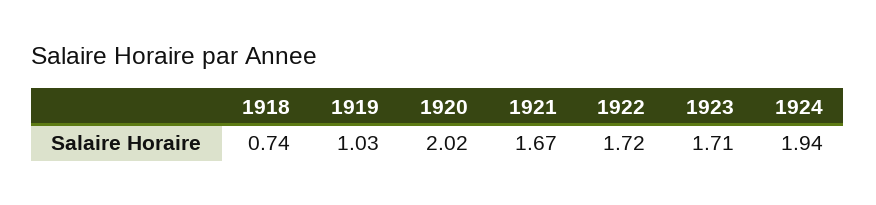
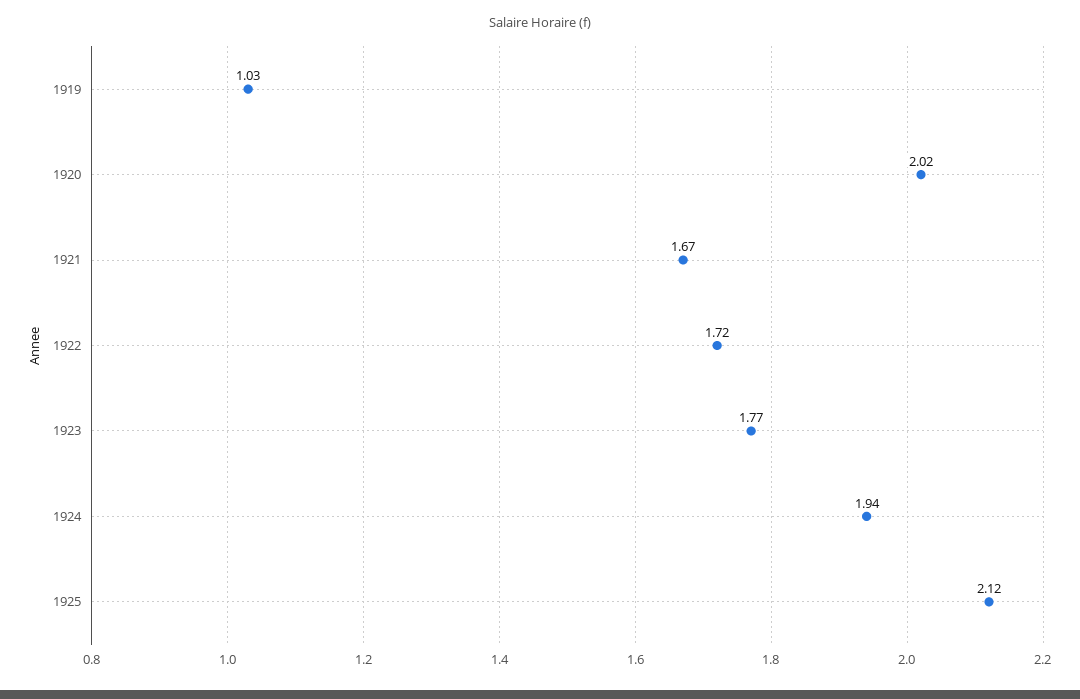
1918: 0.74 -> none
1923: 1.71 -> 1.77
1925: none -> 2.12

